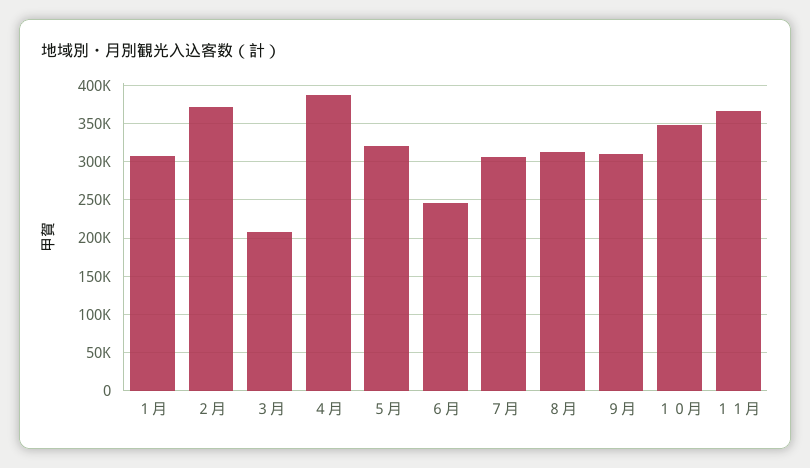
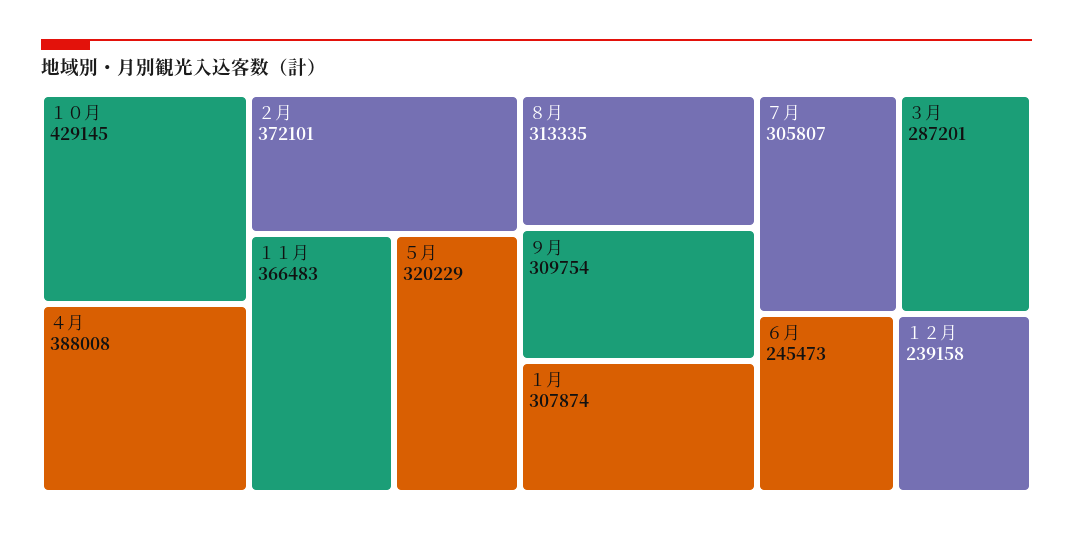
３月: 210000 -> 287201
１０月: 350000 -> 429145
１２月: none -> 239158

